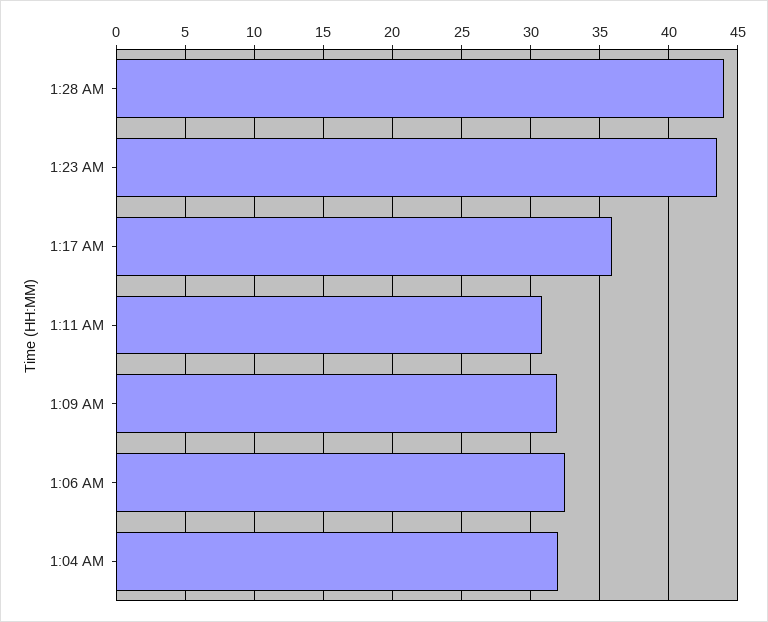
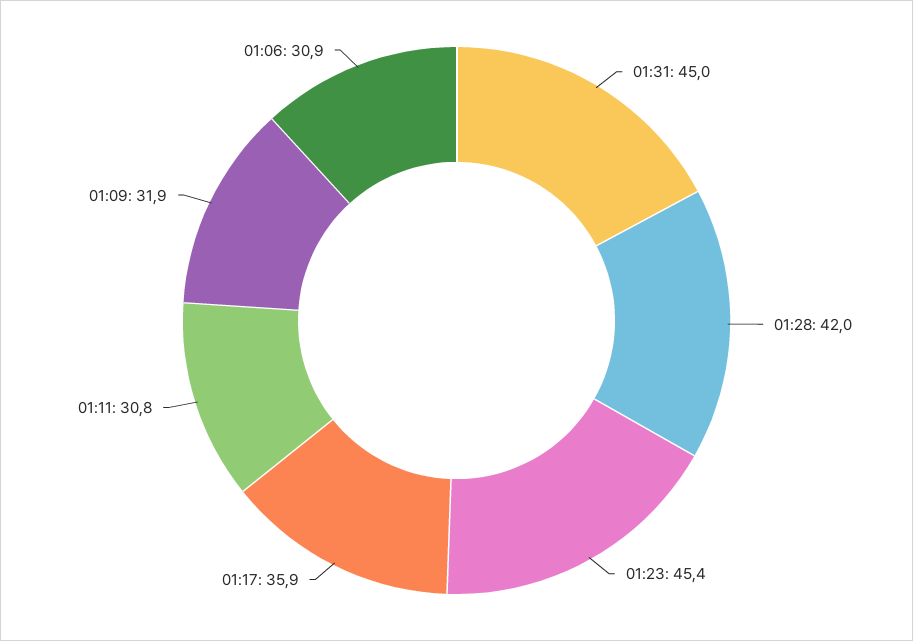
1:28 AM: 44 -> 42
1:23 AM: 43.5 -> 45.4
1:06 AM: 32.5 -> 30.9
1:04 AM: 32 -> none
01:31: none -> 45

